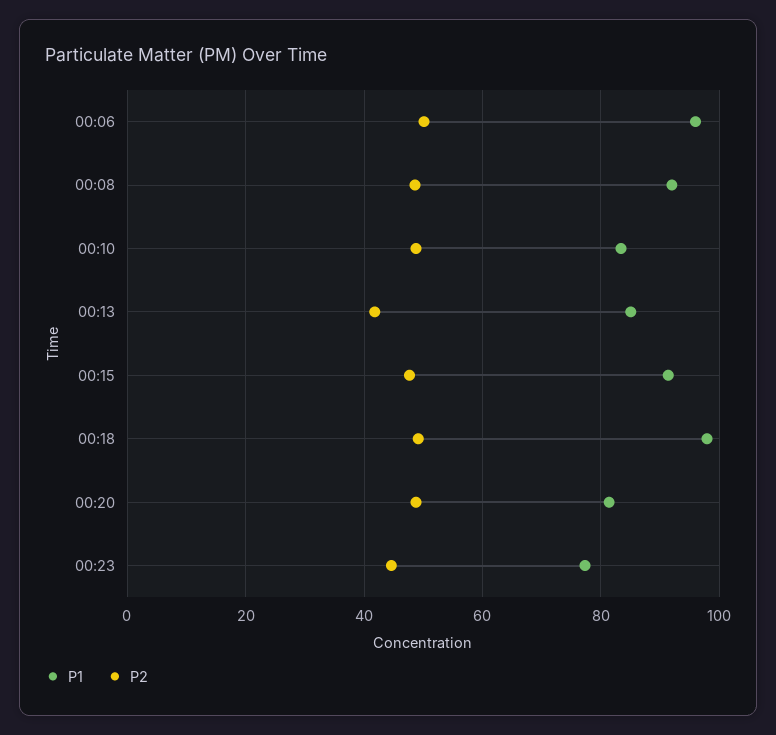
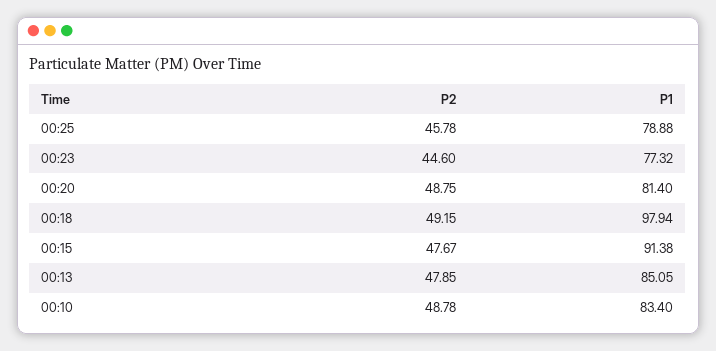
P1, 00:06: 96 -> none
P2, 00:06: 50 -> none
P1, 00:08: 92 -> none
P2, 00:08: 48 -> none
P2, 00:13: 42 -> 47.85
P2, 00:25: none -> 45.78
P1, 00:25: none -> 78.88

